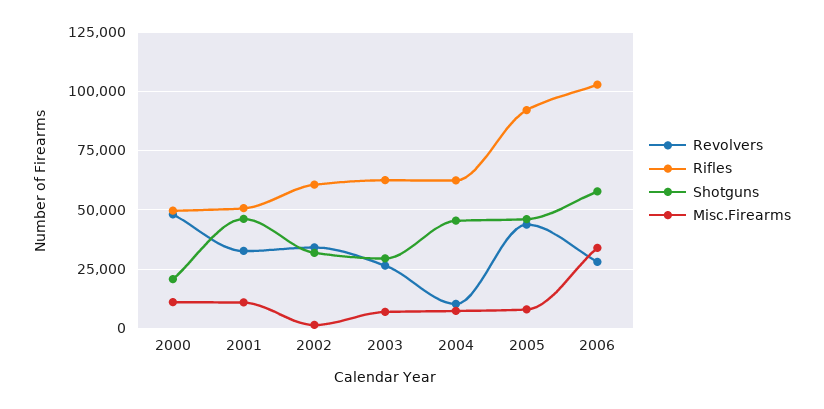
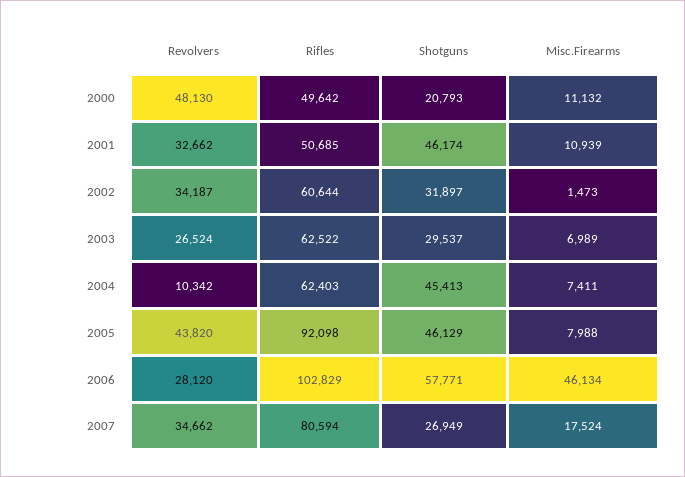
Misc.Firearms, 2006: 35000 -> 46134
Revolvers, 2007: none -> 34662
Rifles, 2007: none -> 80594
Shotguns, 2007: none -> 26949
Misc.Firearms, 2007: none -> 17524

